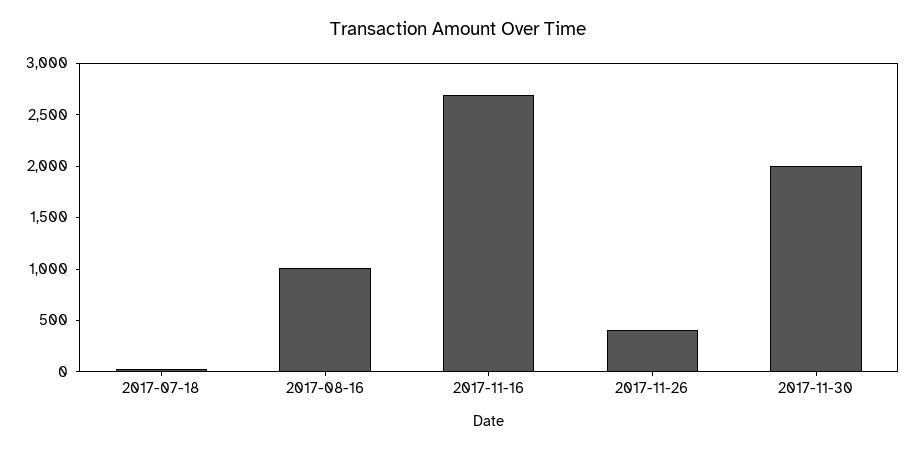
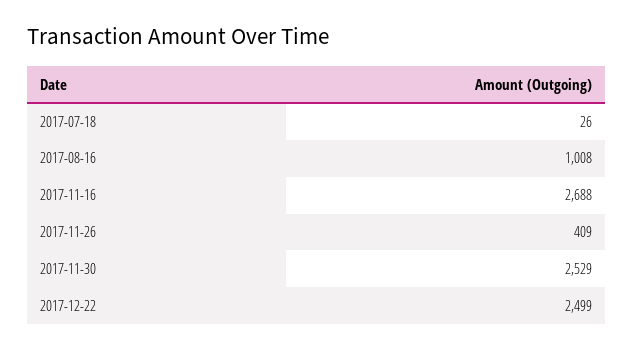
2017-11-30: 2000 -> 2529
2017-12-22: none -> 2499

